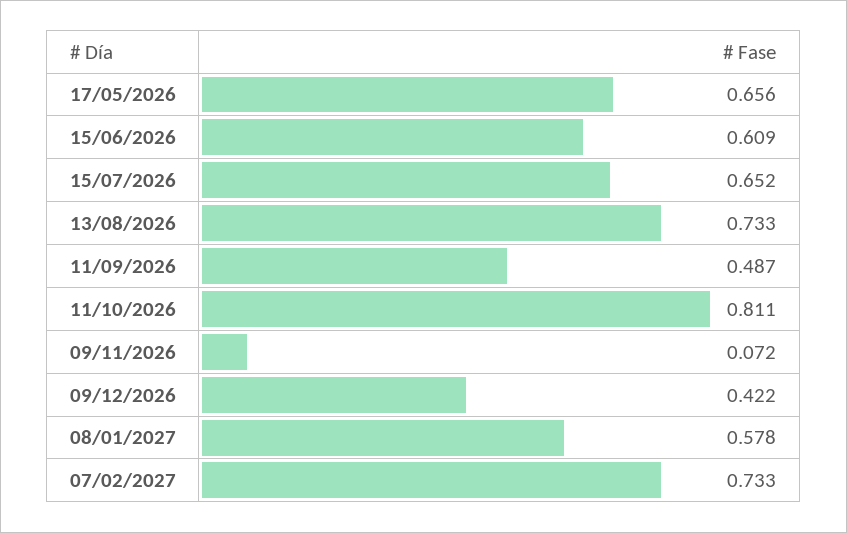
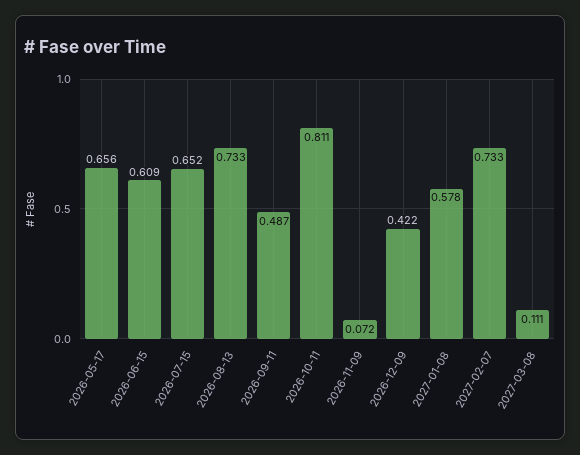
2027-03-08: none -> 0.111

